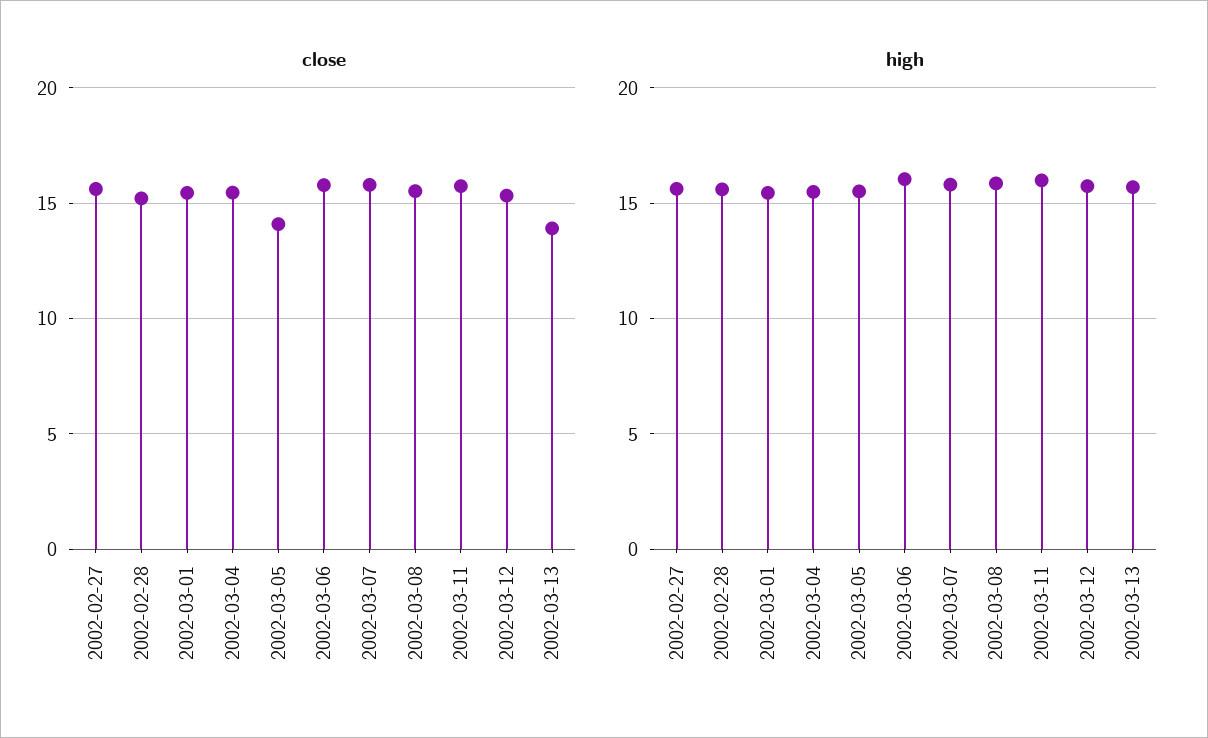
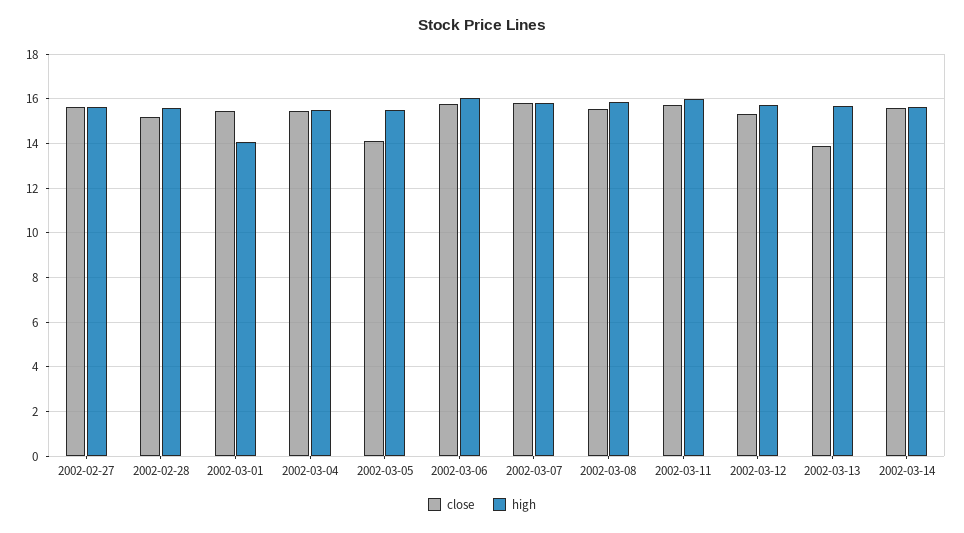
high, 2002-03-01: 15.5 -> 14
close, 2002-03-14: none -> 15.5
high, 2002-03-14: none -> 15.5

